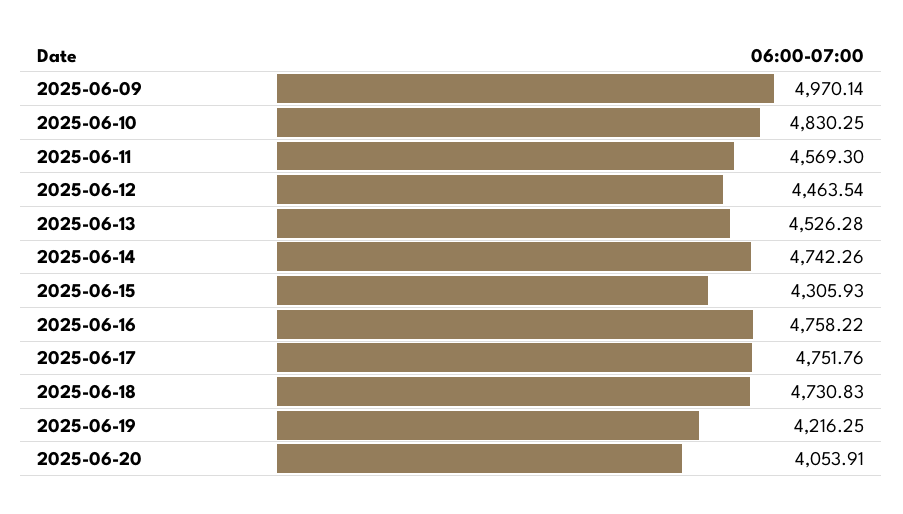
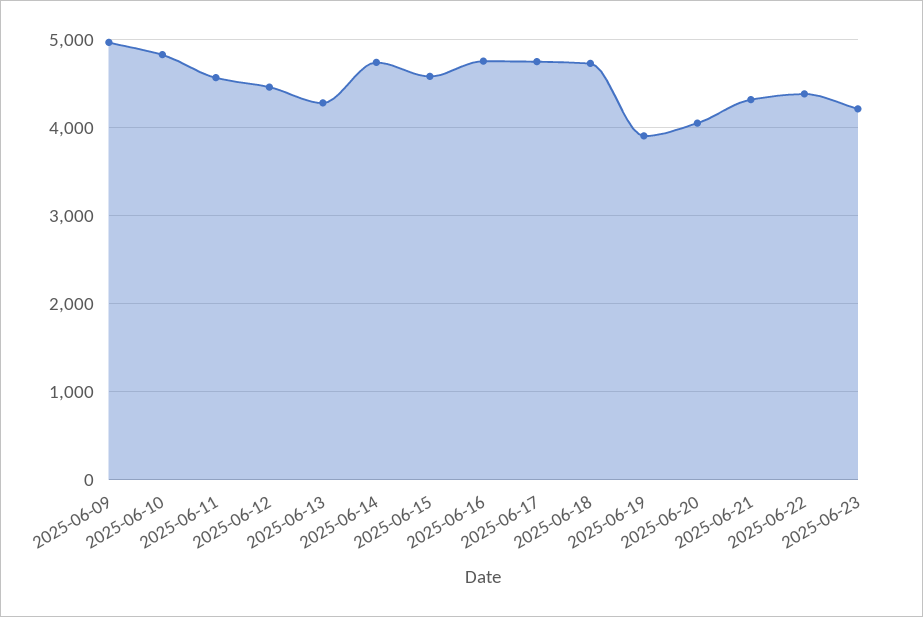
2025-06-13: 4526.28 -> 4300
2025-06-15: 4305.93 -> 4600
2025-06-19: 4216.25 -> 3900
2025-06-21: none -> 4300
2025-06-22: none -> 4400
2025-06-23: none -> 4200

